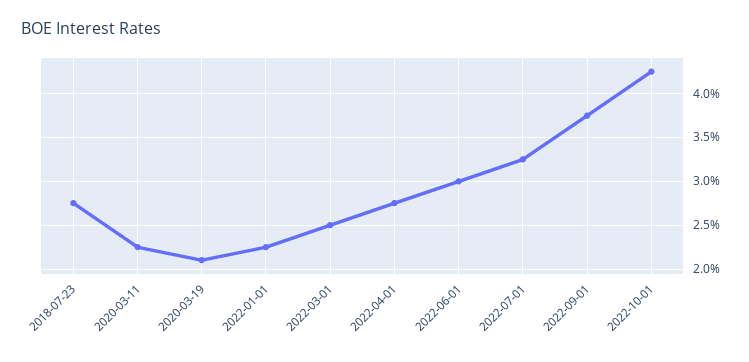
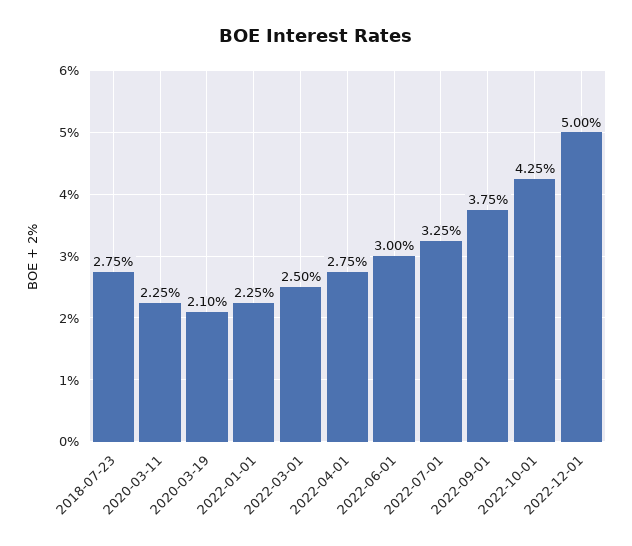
2022-12-01: none -> 5

